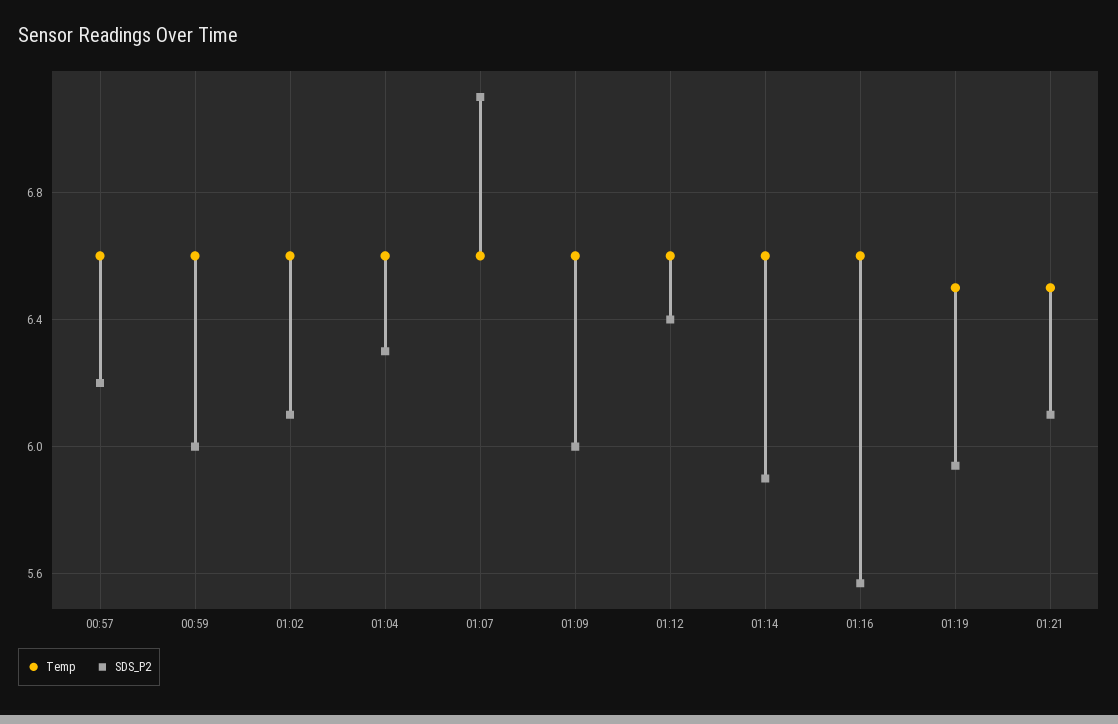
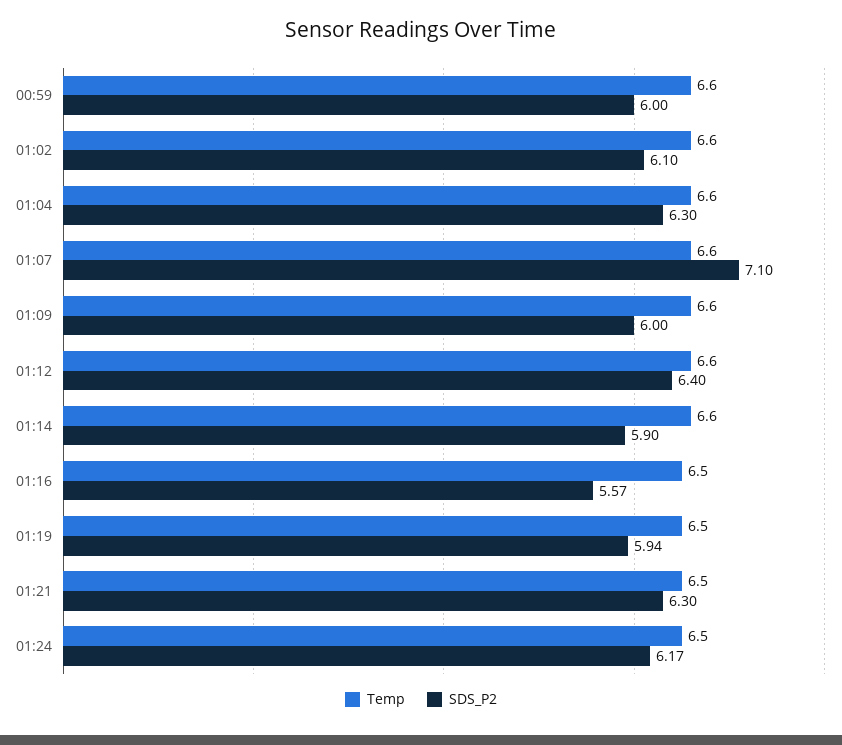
Temp, 00:57: 6.6 -> none
SDS_P2, 00:57: 6.2 -> none
Temp, 01:16: 6.6 -> 6.5
SDS_P2, 01:21: 6.1 -> 6.3
Temp, 01:24: none -> 6.5
SDS_P2, 01:24: none -> 6.17

